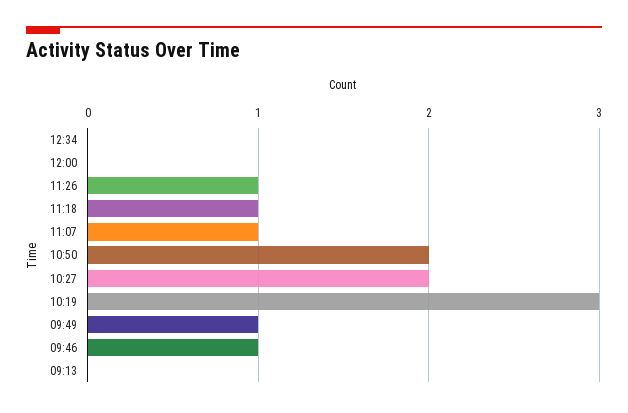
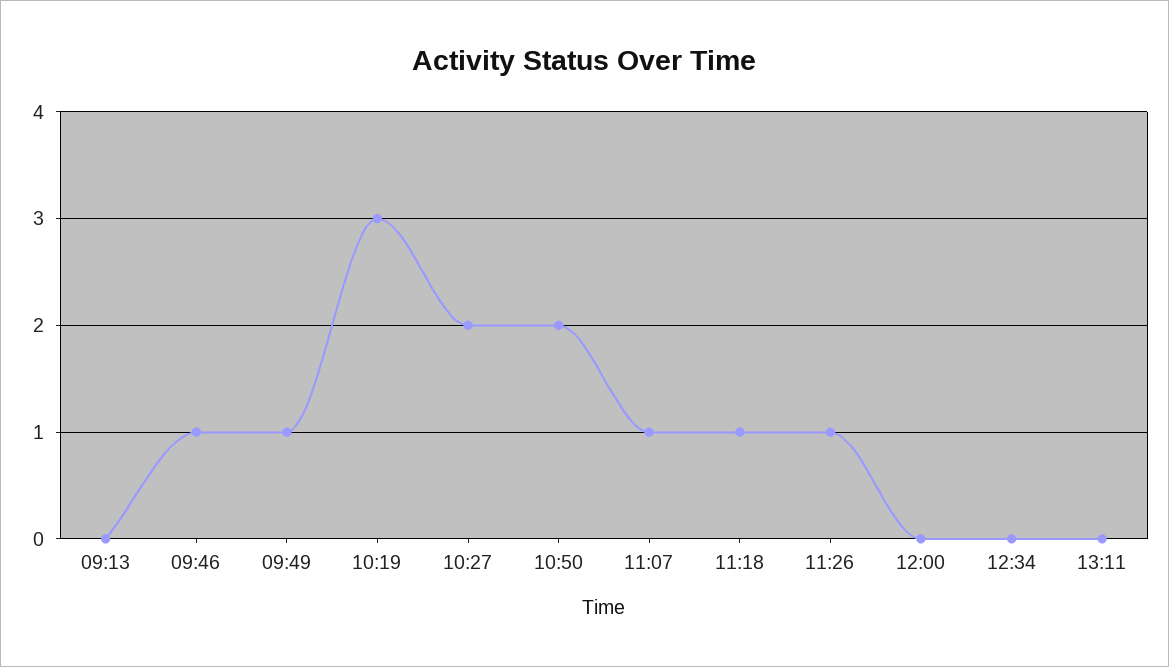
13:11: none -> 0

